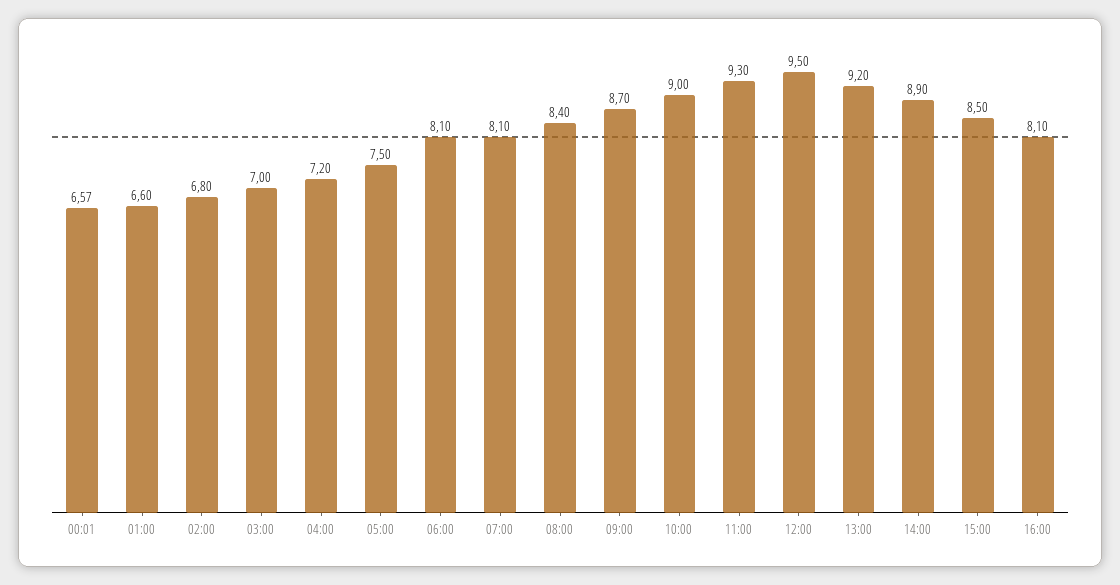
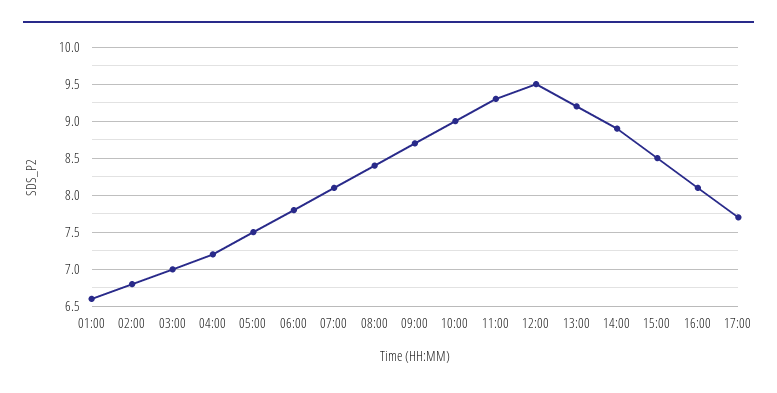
00:01: 6.57 -> none
06:00: 8.1 -> 7.8
17:00: none -> 7.7

